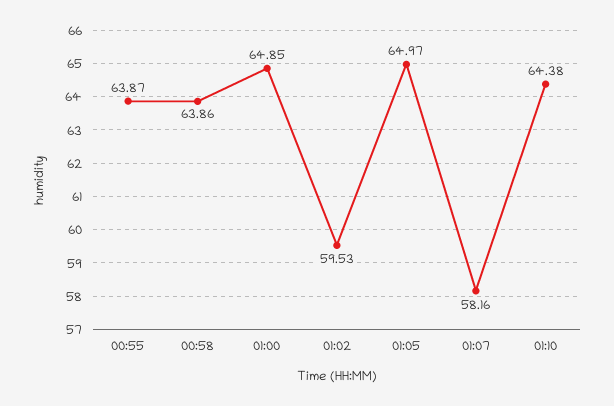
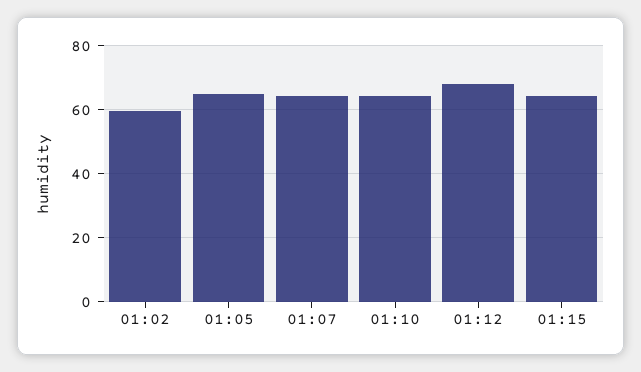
00:55: 63.87 -> none
00:58: 63.86 -> none
01:00: 64.85 -> none
01:07: 58.16 -> 64
01:12: none -> 68
01:15: none -> 64

